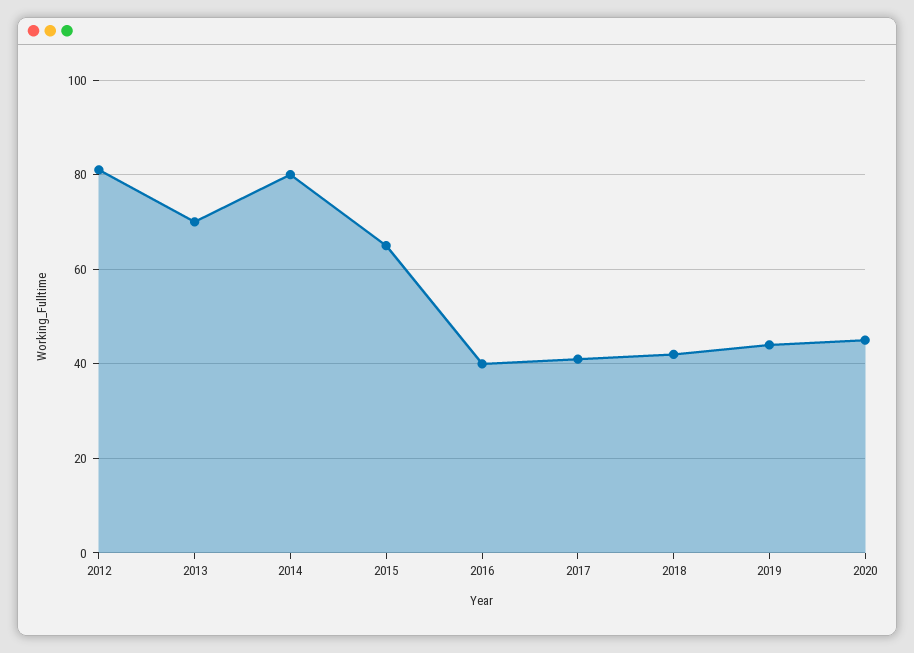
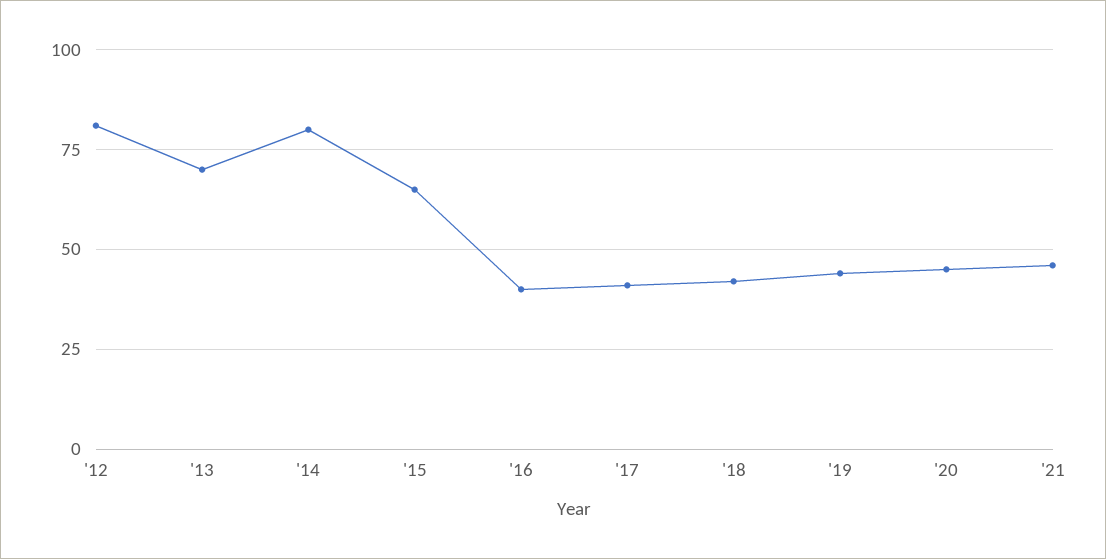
'21: none -> 45

